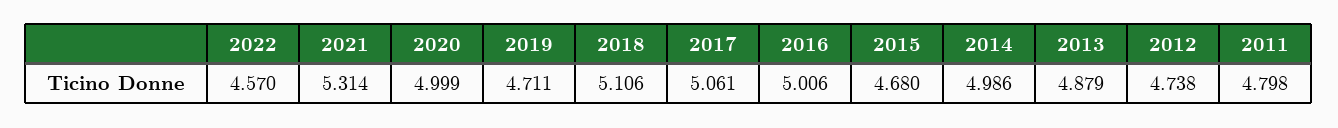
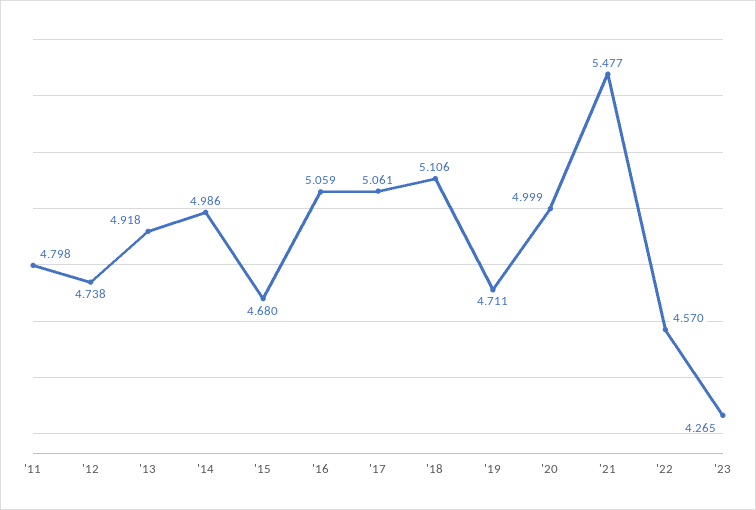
2021: 5.314 -> 5.477
2016: 5.006 -> 5.059
2013: 4.879 -> 4.918
'23: none -> 4.265

